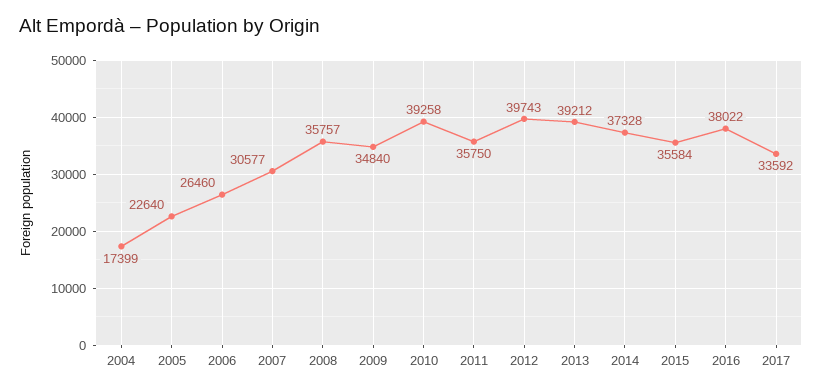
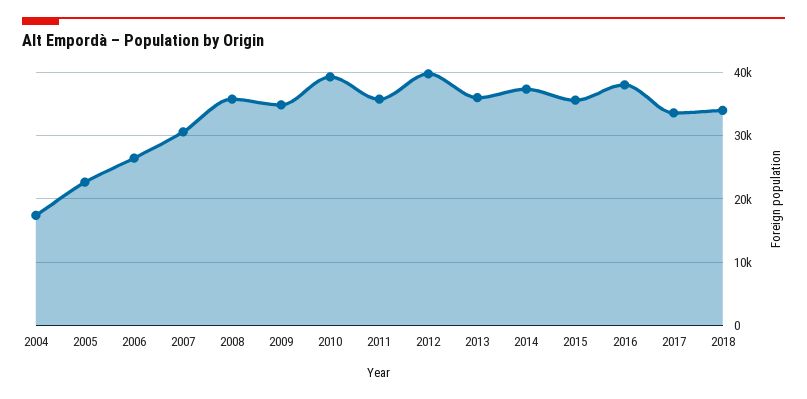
2013: 39212 -> 36000
2018: none -> 34000

